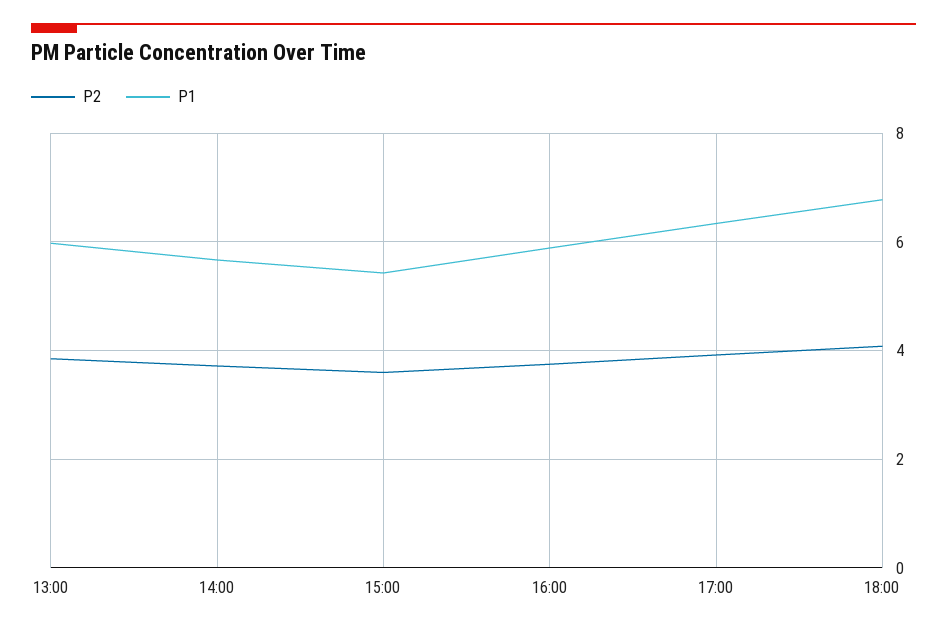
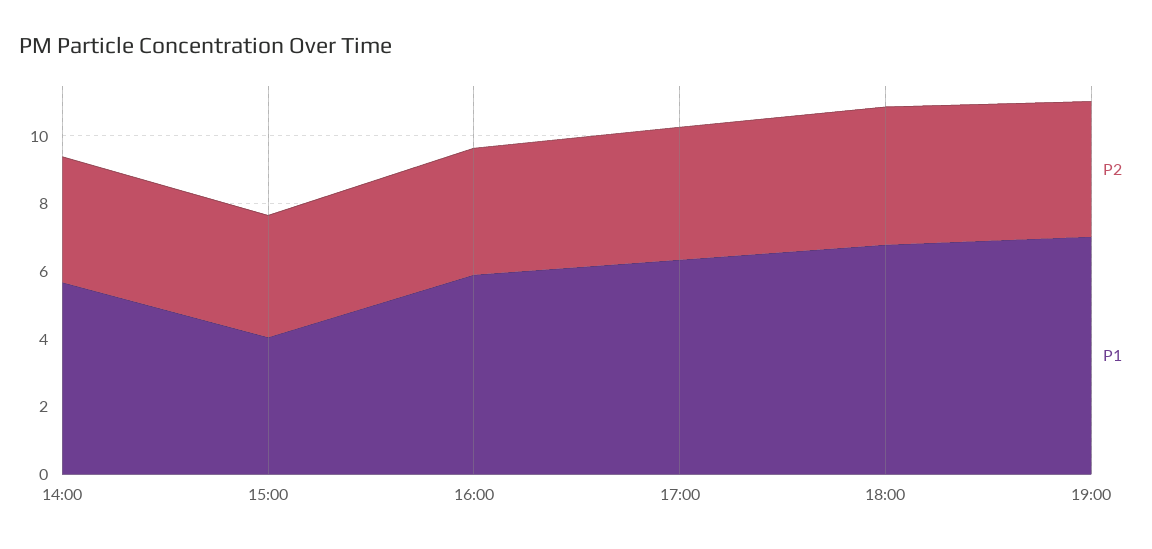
P2, 13:00: 3.8 -> none
P1, 13:00: 6 -> none
P1, 15:00: 5.4 -> 4
P2, 19:00: none -> 4
P1, 19:00: none -> 7

